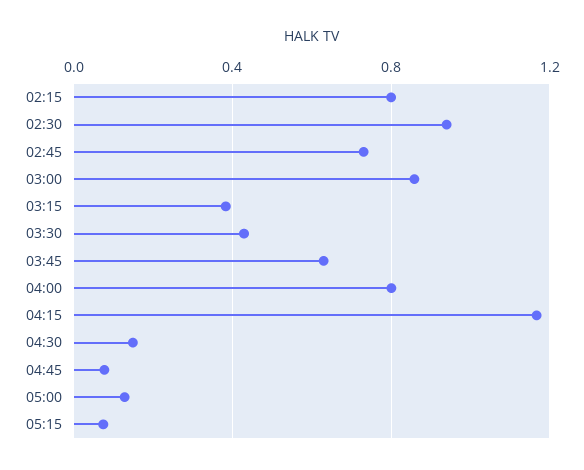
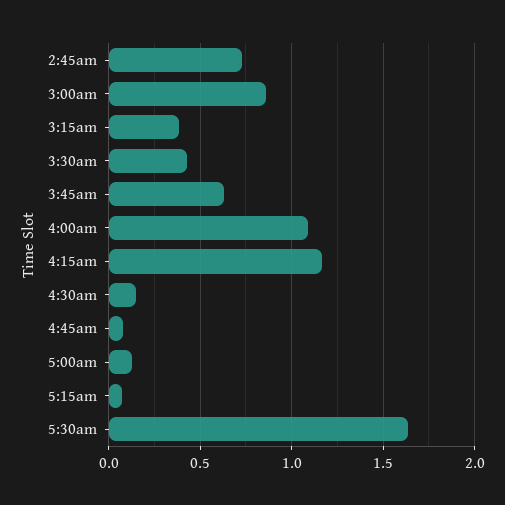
02:15: 0.8 -> none
02:30: 0.95 -> none
04:00: 0.8 -> 1.1
5:30am: none -> 1.65

